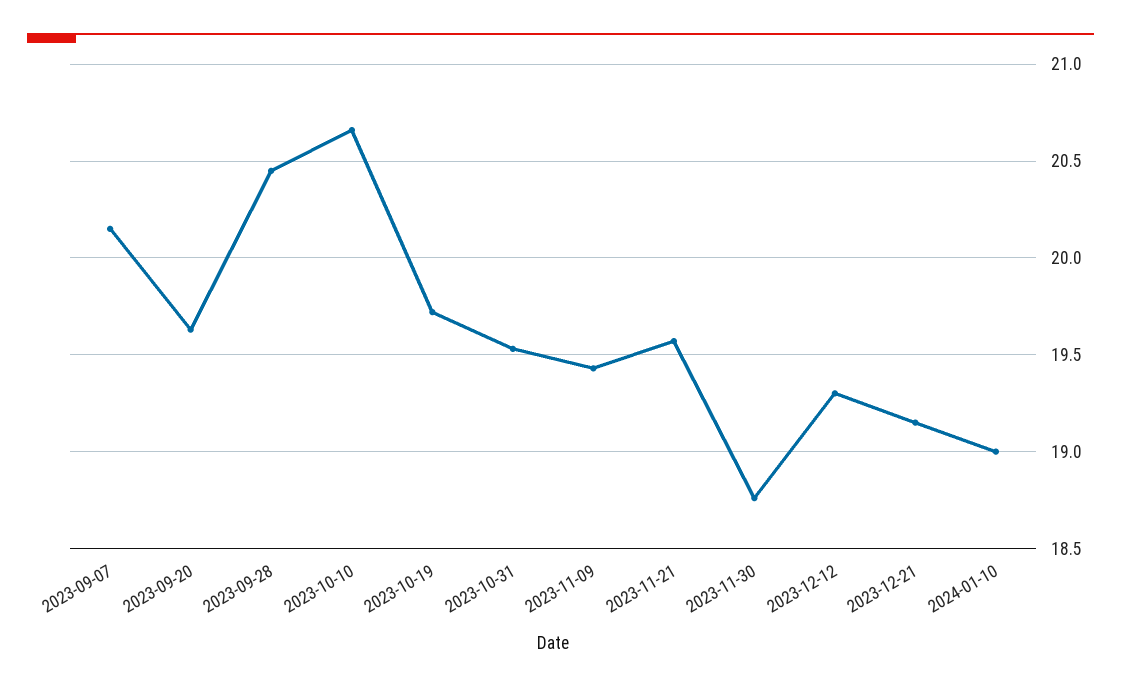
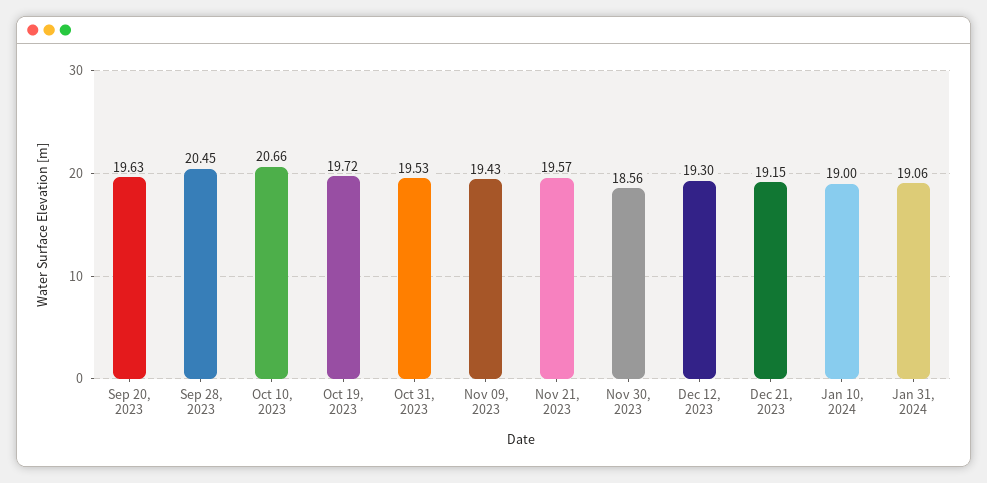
2023-09-07: 20.15 -> none
2023-11-30: 18.75 -> 18.56
Jan 31, 2024: none -> 19.06

